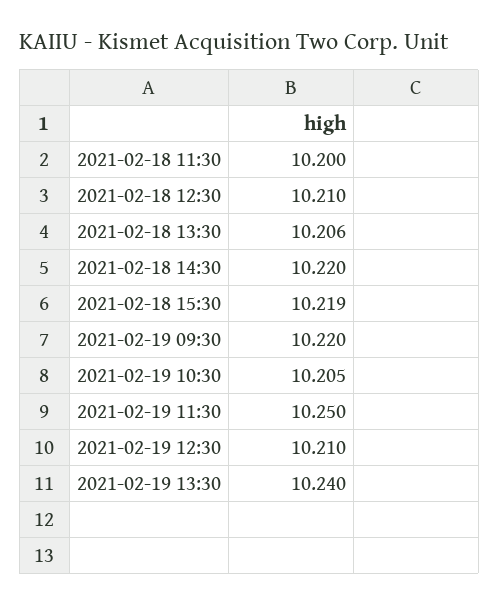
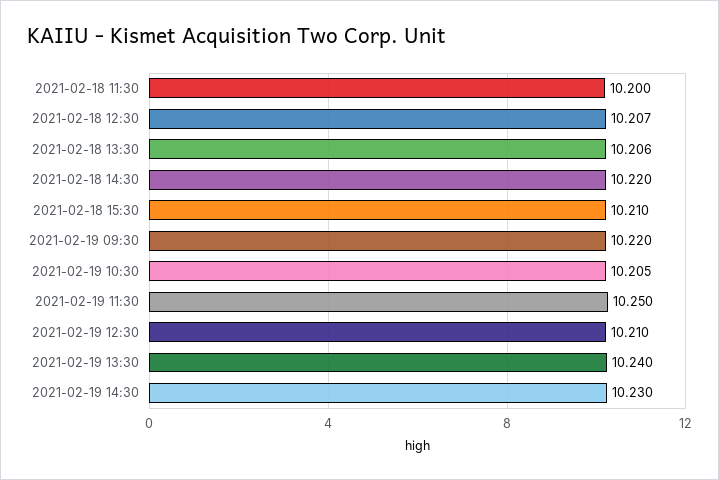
2021-02-18 12:30: 10.21 -> 10.207
2021-02-18 15:30: 10.219 -> 10.21
2021-02-19 14:30: none -> 10.23

